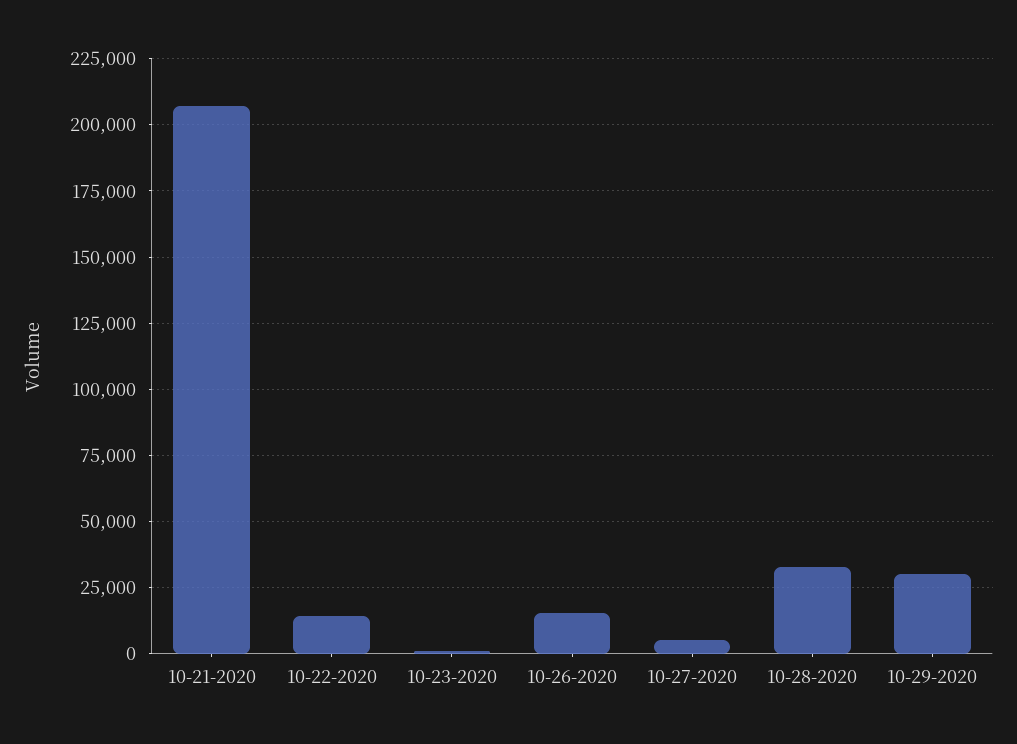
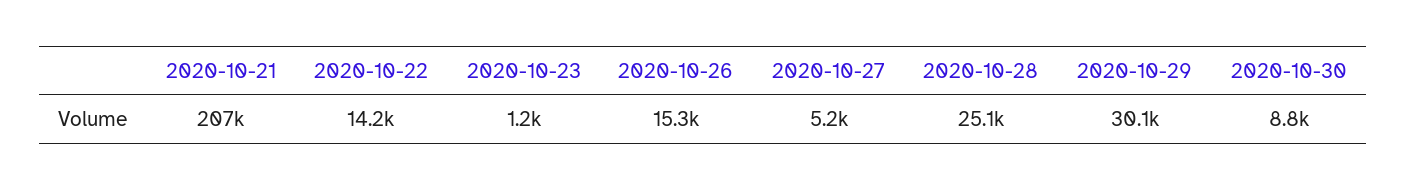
10-28-2020: 32500 -> 25100
2020-10-30: none -> 8800

